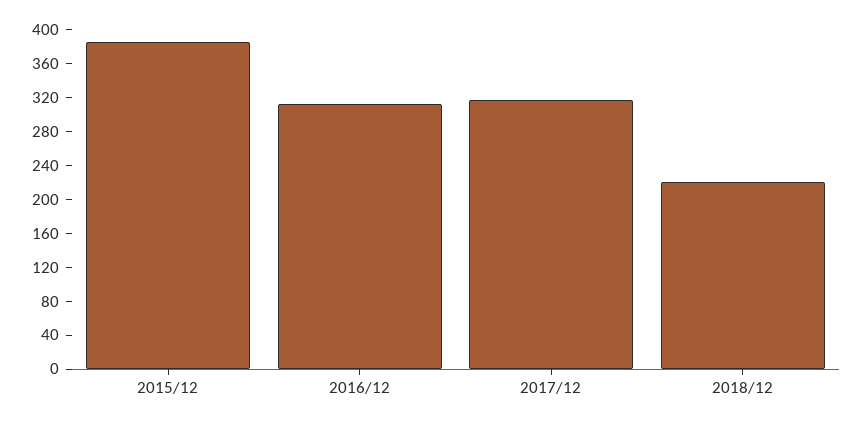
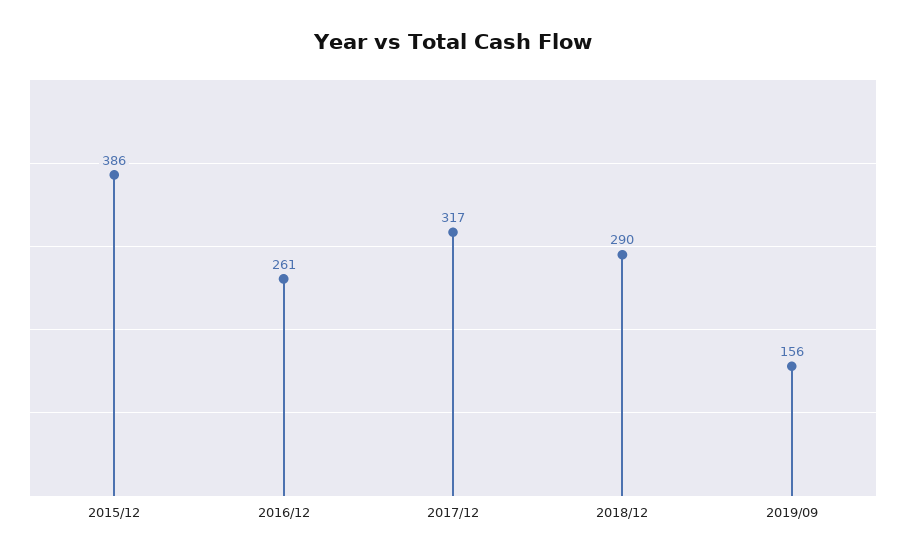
2016/12: 310 -> 261
2018/12: 220 -> 290
2019/09: none -> 156

